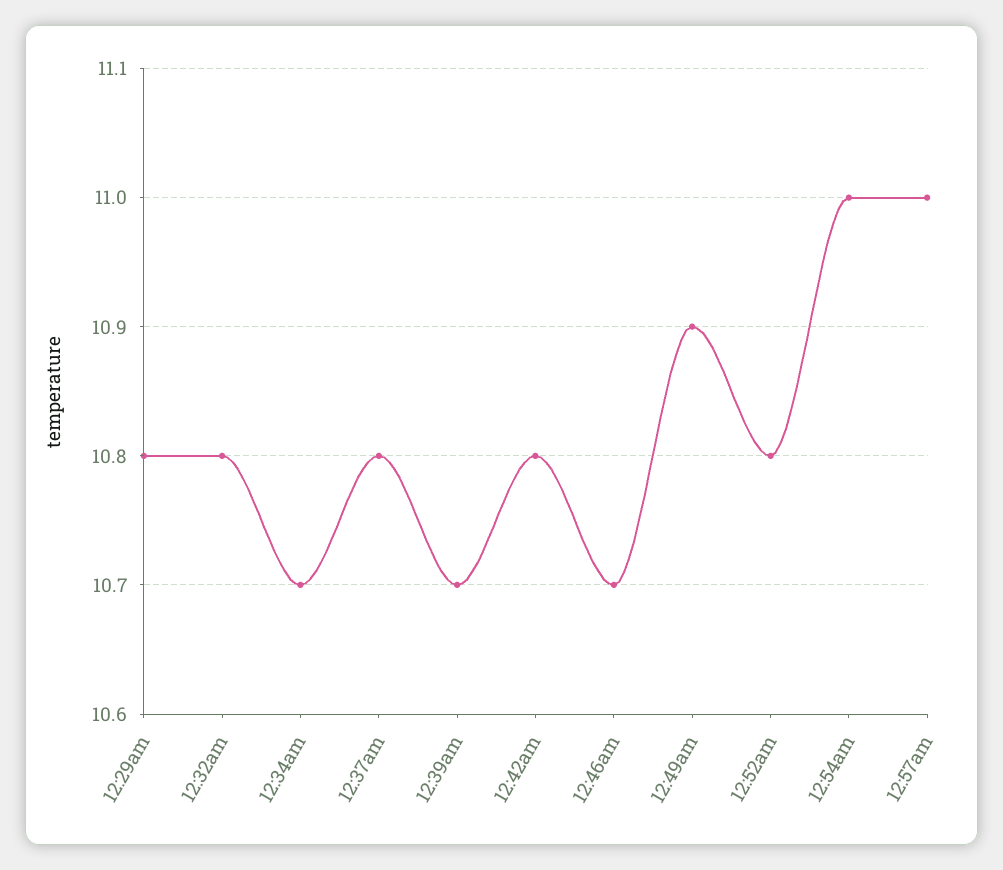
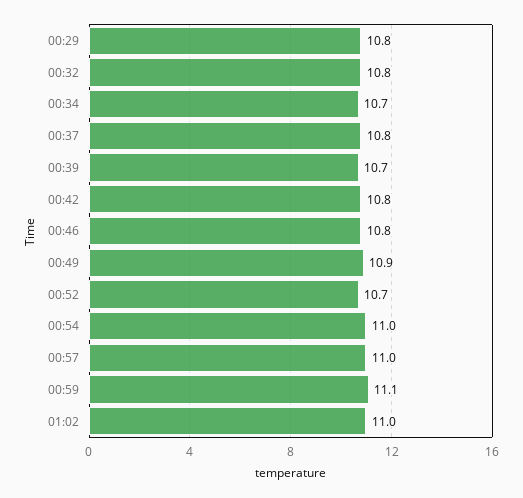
12:46am: 10.7 -> 10.8
12:52am: 10.8 -> 10.7
00:59: none -> 11.1
01:02: none -> 11

